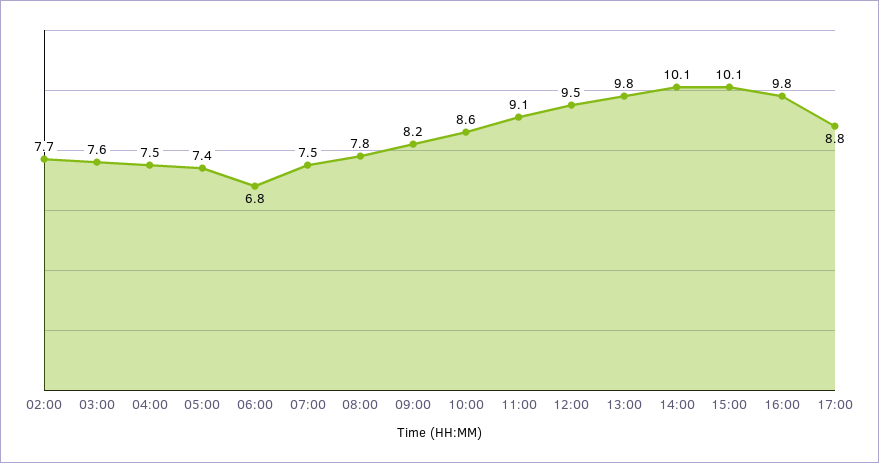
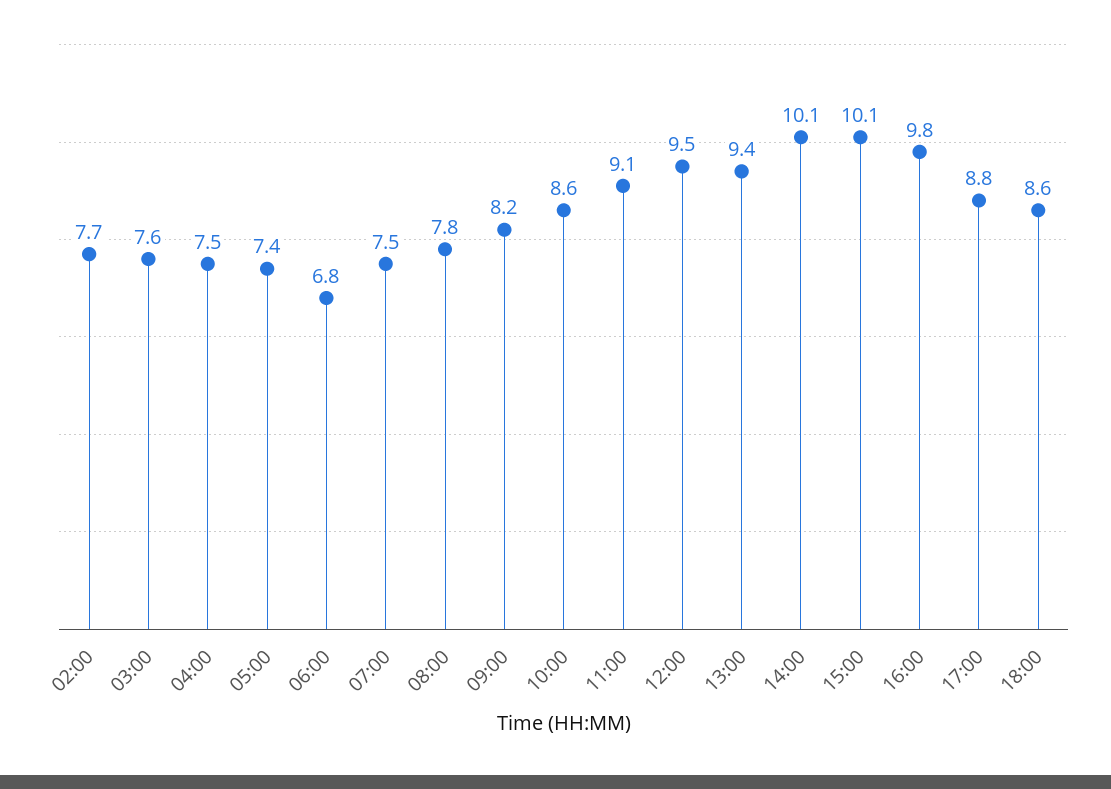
13:00: 9.8 -> 9.4
18:00: none -> 8.6

